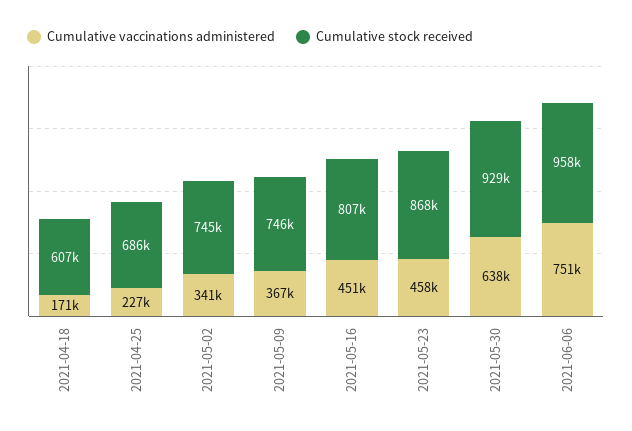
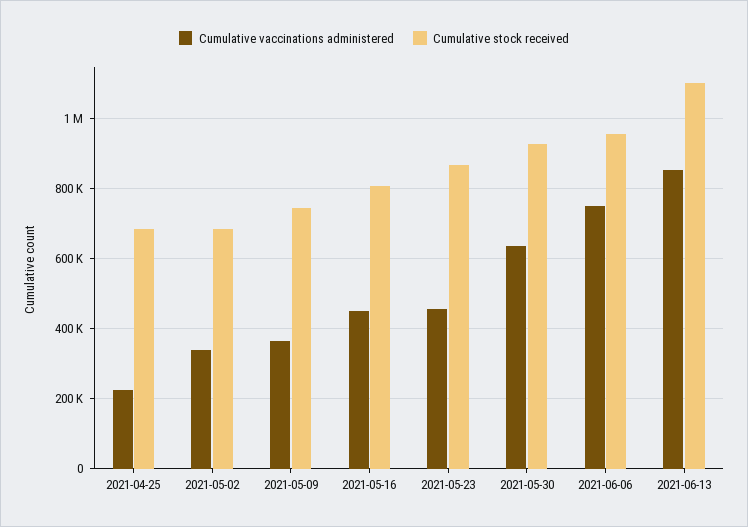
Cumulative vaccinations administered, 2021-04-18: 171000 -> none
Cumulative stock received, 2021-04-18: 607000 -> none
Cumulative stock received, 2021-05-02: 745000 -> 680000
Cumulative vaccinations administered, 2021-06-13: none -> 860000
Cumulative stock received, 2021-06-13: none -> 1100000

